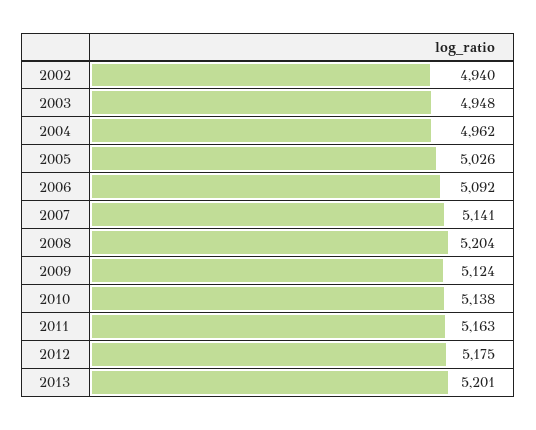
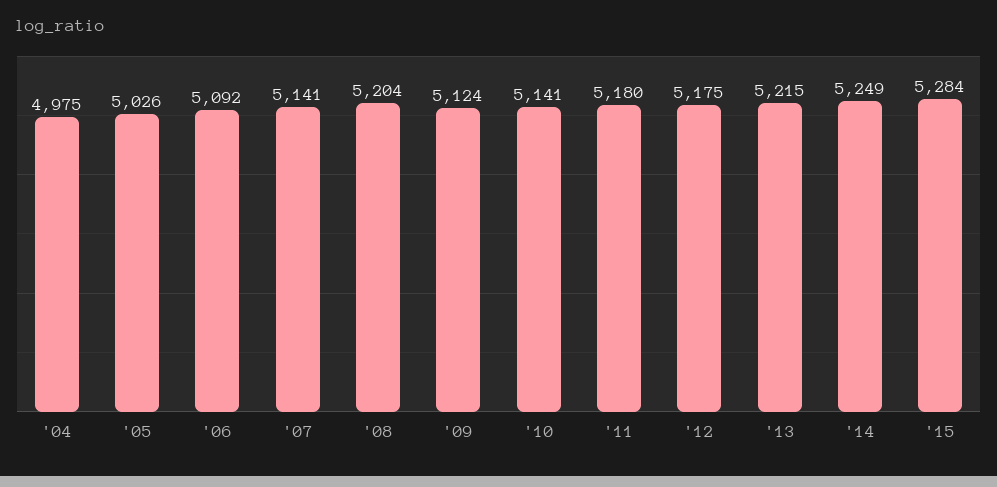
2002: 4940 -> none
2003: 4948 -> none
2004: 4962 -> 4975
2010: 5138 -> 5141
2011: 5163 -> 5180
2013: 5201 -> 5215
'14: none -> 5249
'15: none -> 5284

